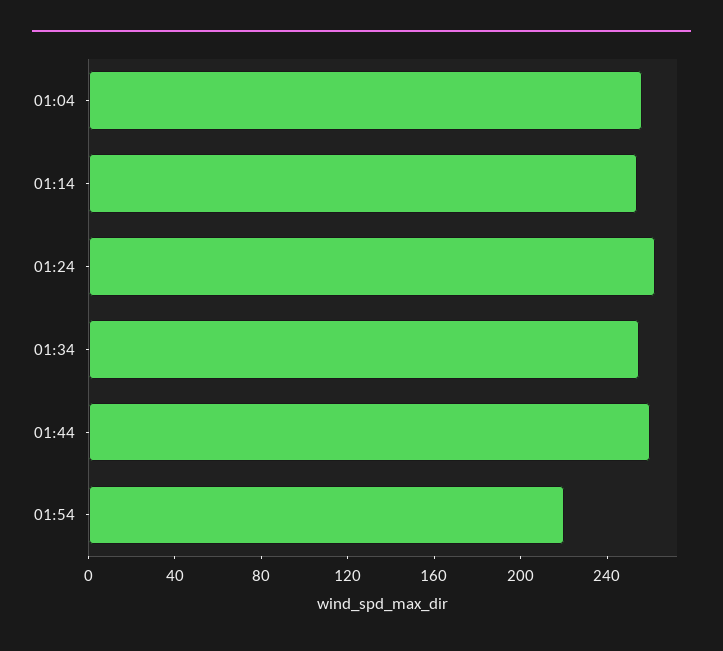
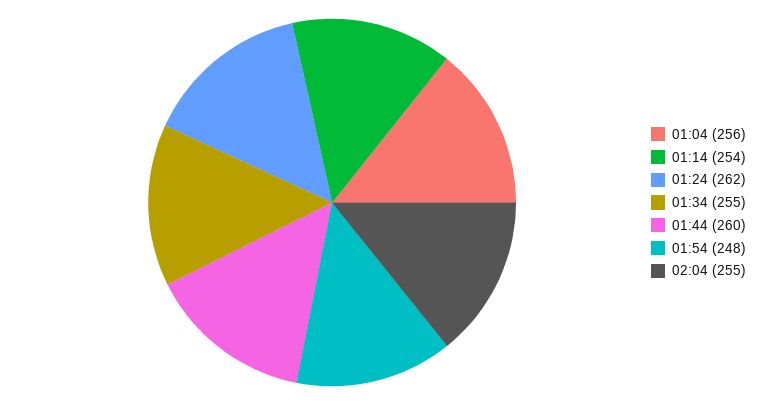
01:54: 220 -> 248
02:04: none -> 255

